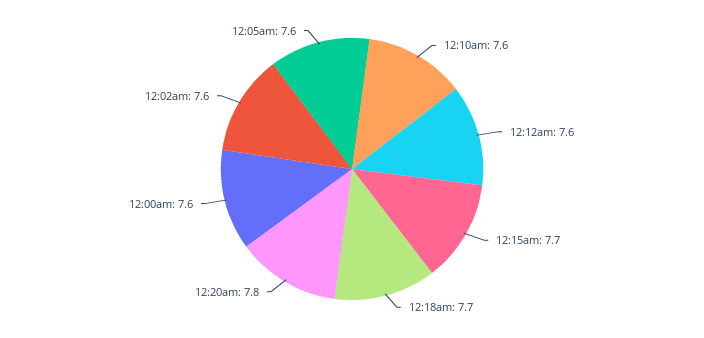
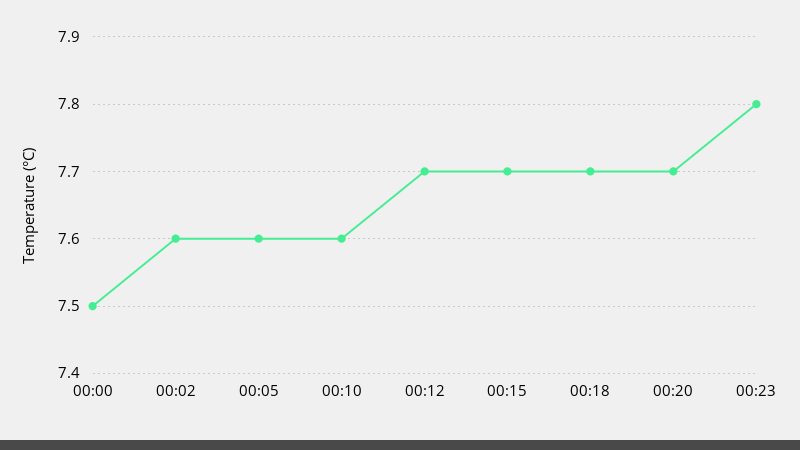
12:12am: 7.6 -> 7.7
12:20am: 7.8 -> 7.7
12:00am: 7.6 -> 7.5
00:23: none -> 7.8

